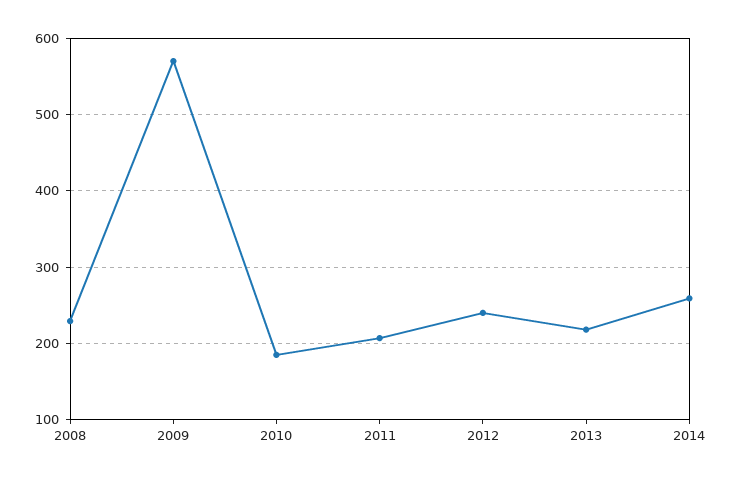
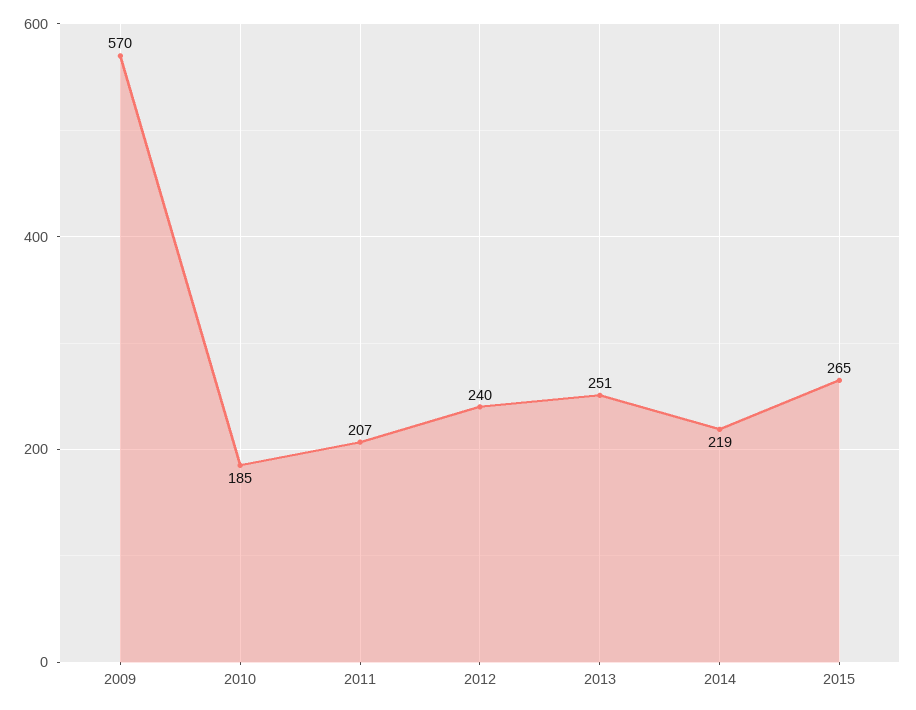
2008: 230 -> none
2013: 220 -> 251
2014: 260 -> 219
2015: none -> 265

